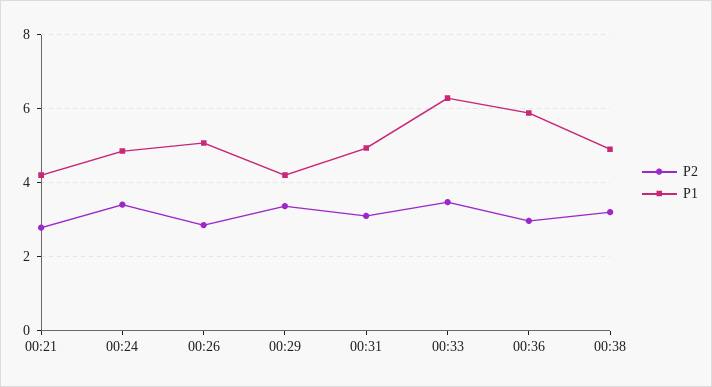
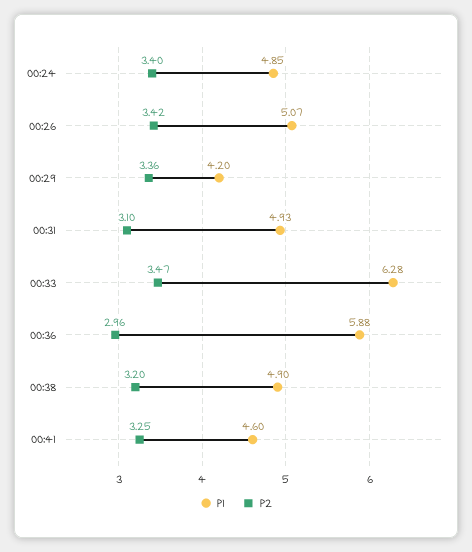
P2, 00:21: 2.8 -> none
P1, 00:21: 4.2 -> none
P2, 00:26: 2.8 -> 3.42
P1, 00:41: none -> 4.6
P2, 00:41: none -> 3.25

